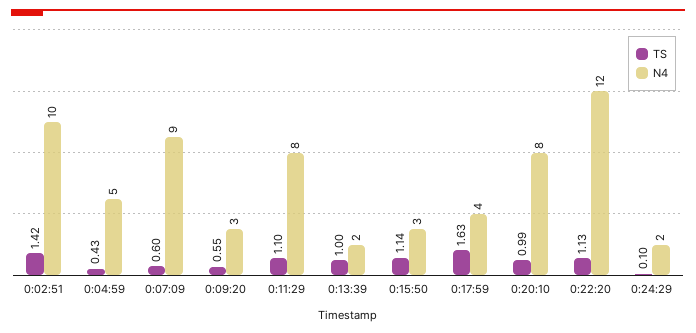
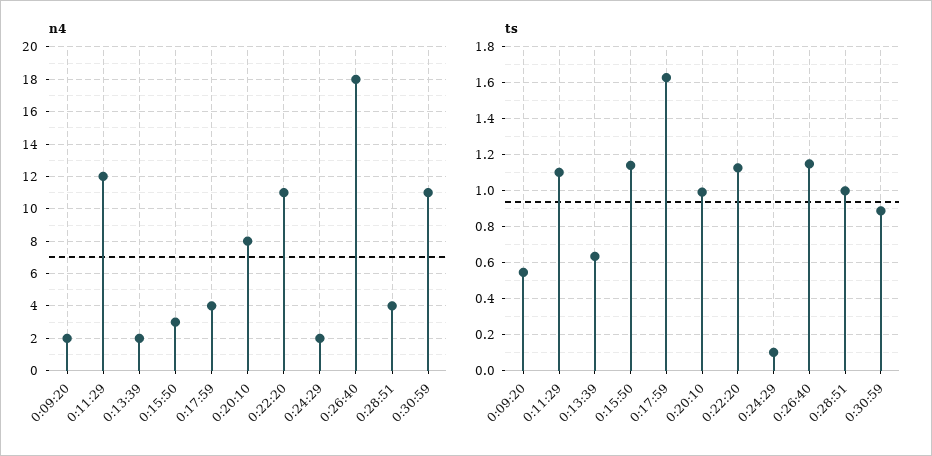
TS, 0:02:51: 1.42 -> none
N4, 0:02:51: 10 -> none
TS, 0:04:59: 0.43 -> none
N4, 0:04:59: 5 -> none
TS, 0:07:09: 0.6 -> none
N4, 0:07:09: 9 -> none
N4, 0:09:20: 3 -> 2
N4, 0:11:29: 8 -> 12
TS, 0:13:39: 1 -> 0.65
N4, 0:22:20: 12 -> 11
N4, 0:26:40: none -> 18
N4, 0:28:51: none -> 4
N4, 0:30:59: none -> 11
TS, 0:26:40: none -> 1.15
TS, 0:28:51: none -> 1
TS, 0:30:59: none -> 0.9

